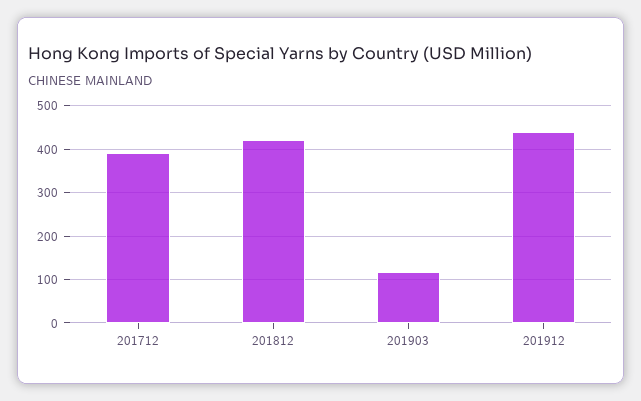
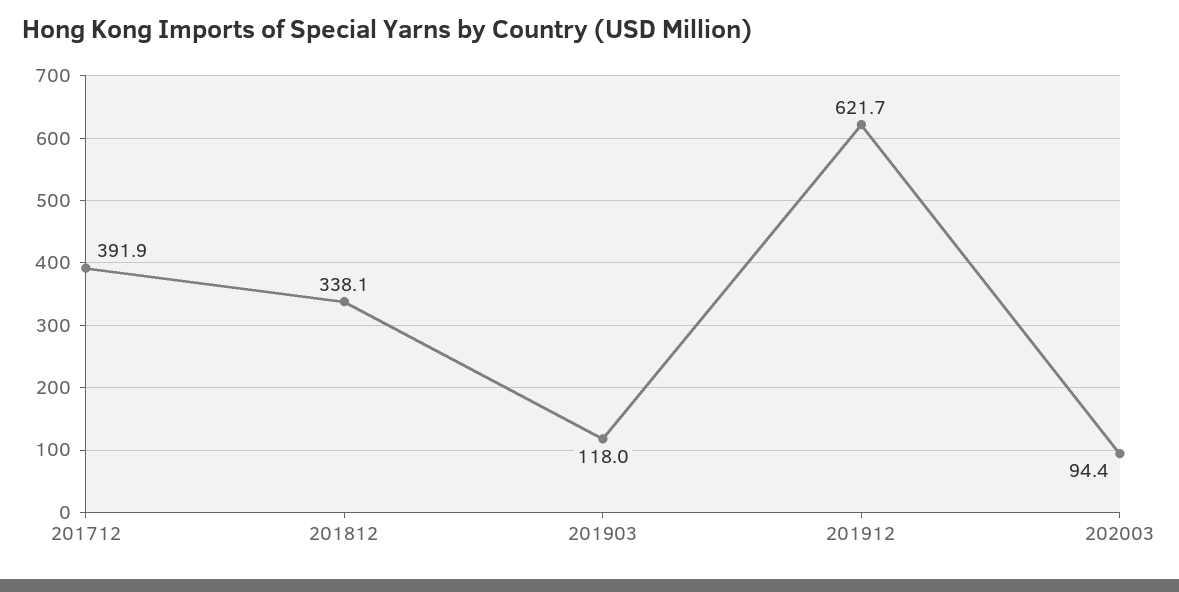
201812: 420 -> 338.1
201912: 440 -> 621.7
202003: none -> 94.4

